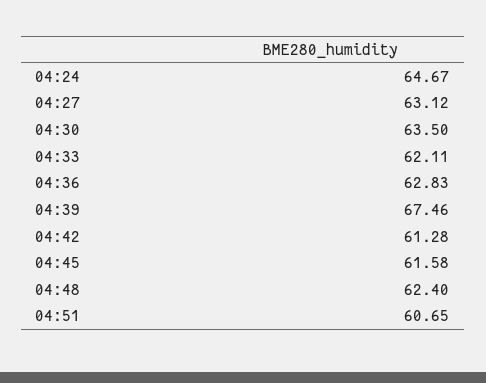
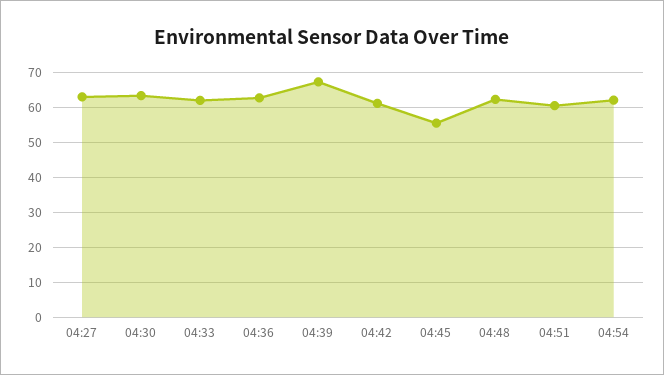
04:24: 64.67 -> none
04:45: 61.58 -> 56
04:54: none -> 62

